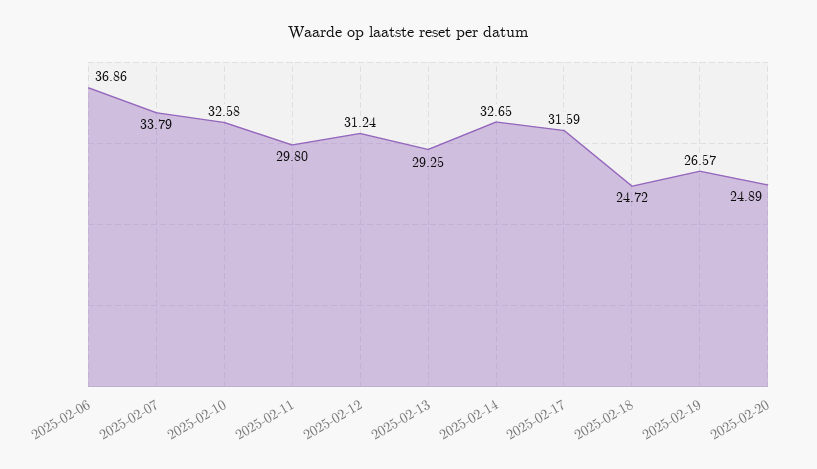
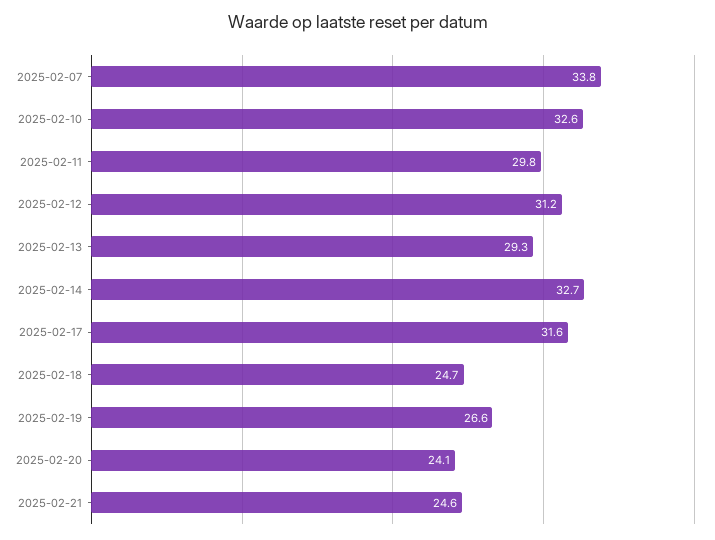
2025-02-06: 36.86 -> none
2025-02-20: 24.89 -> 24.1
2025-02-21: none -> 24.6

